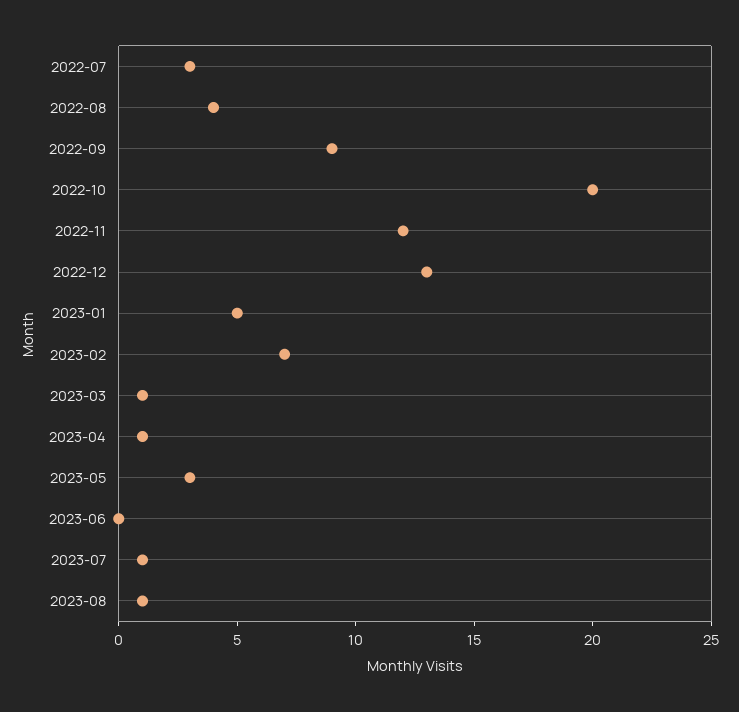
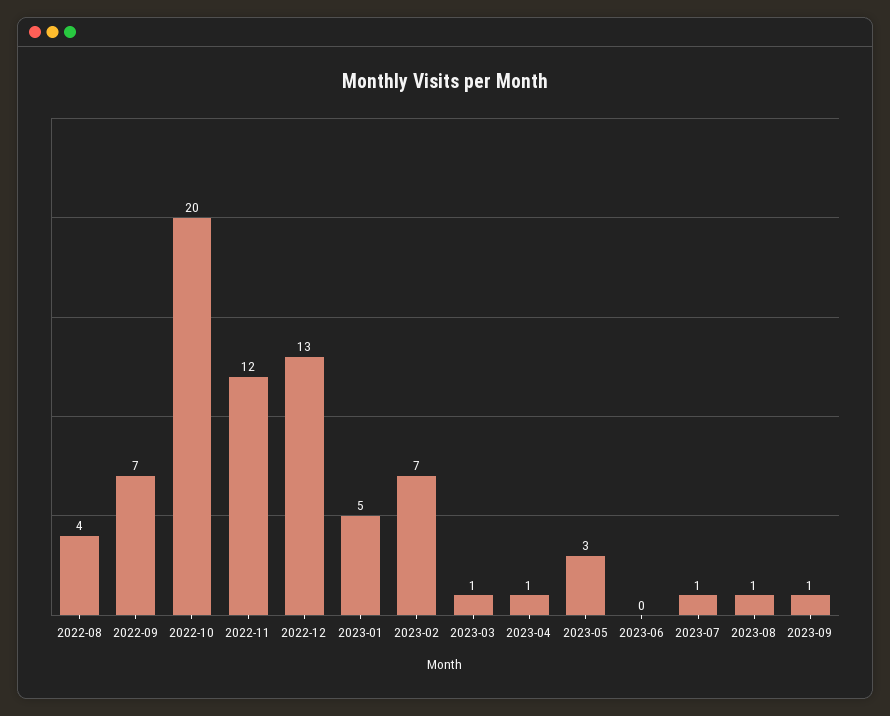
2022-07: 3 -> none
2022-09: 9 -> 7
2023-09: none -> 1

